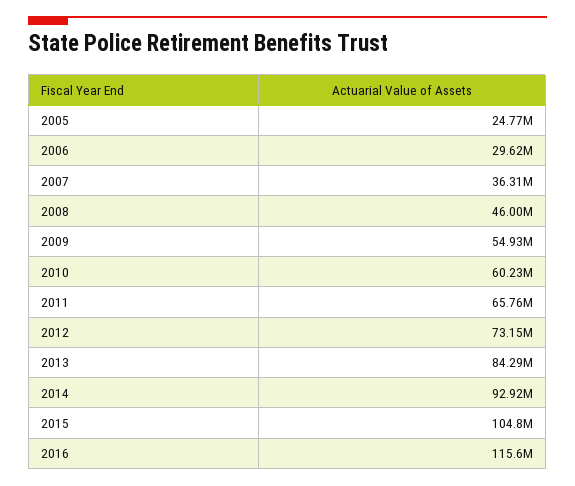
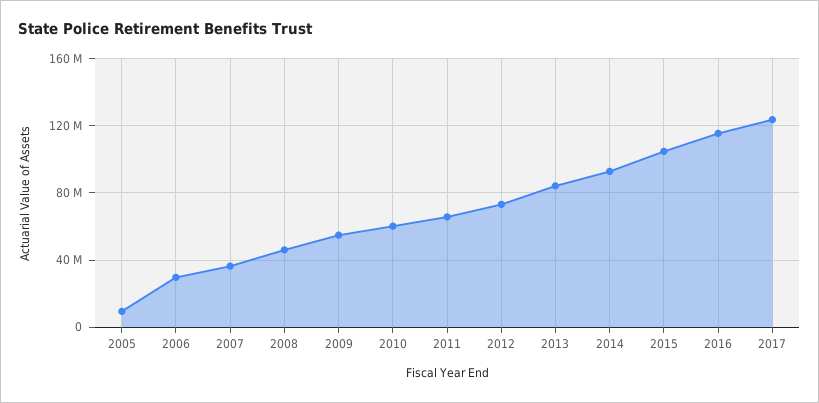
2005: 24770000 -> 10000000
2017: none -> 125000000

